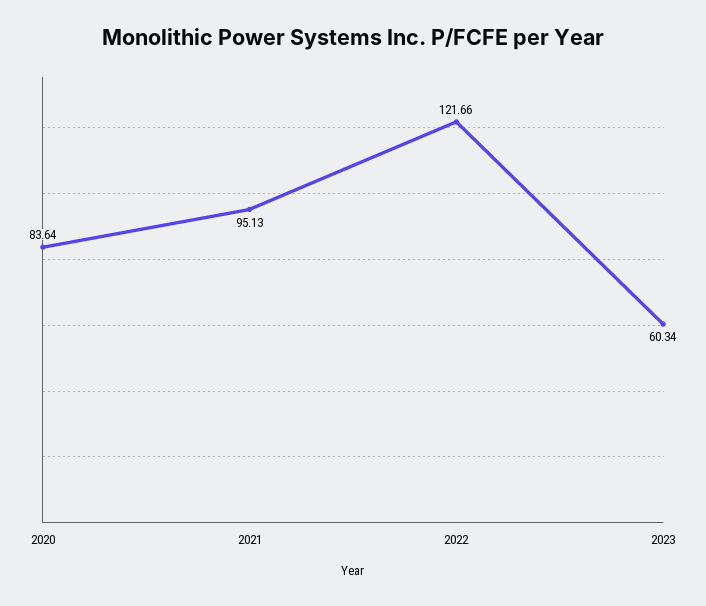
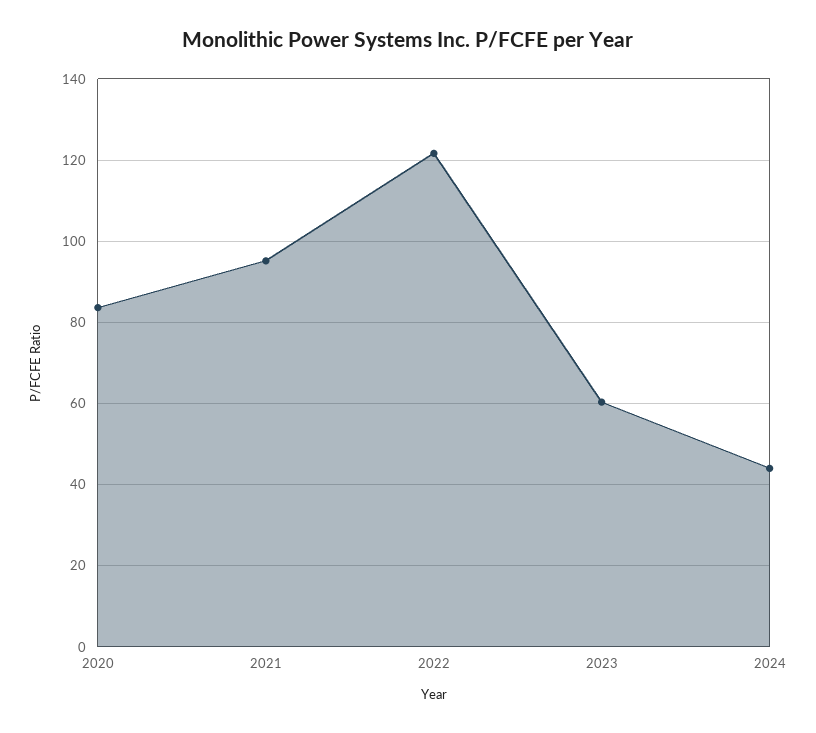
2024: none -> 44

